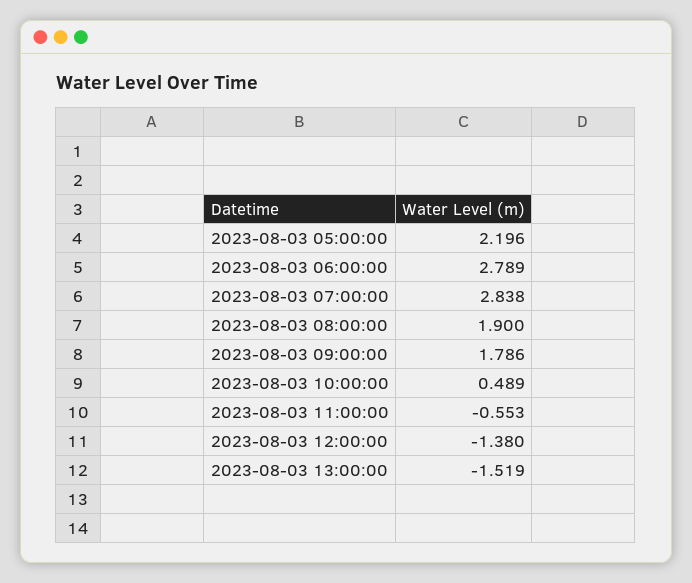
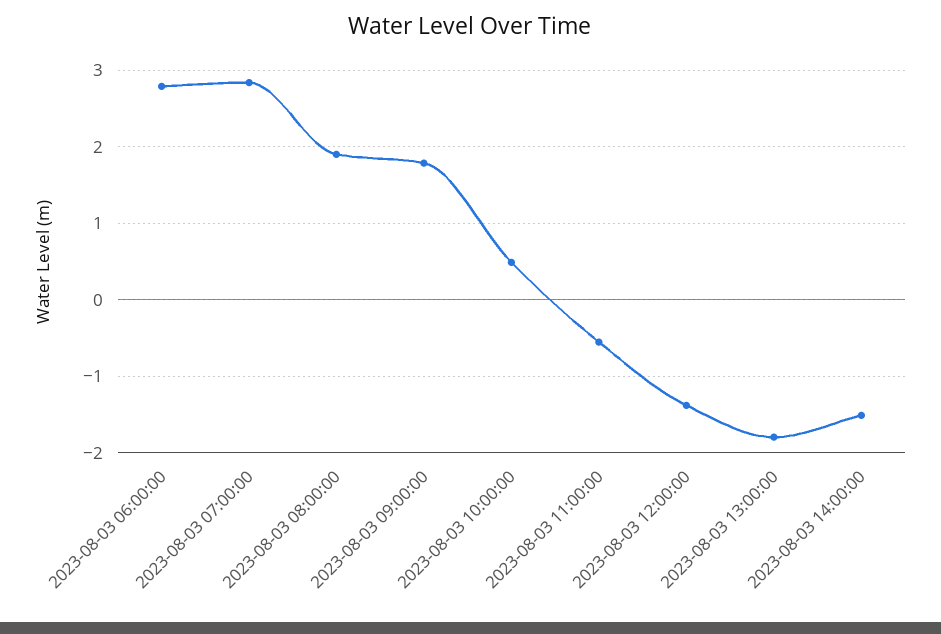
2023-08-03 05:00:00: 2.196 -> none
2023-08-03 13:00:00: -1.519 -> -1.8
2023-08-03 14:00:00: none -> -1.5

